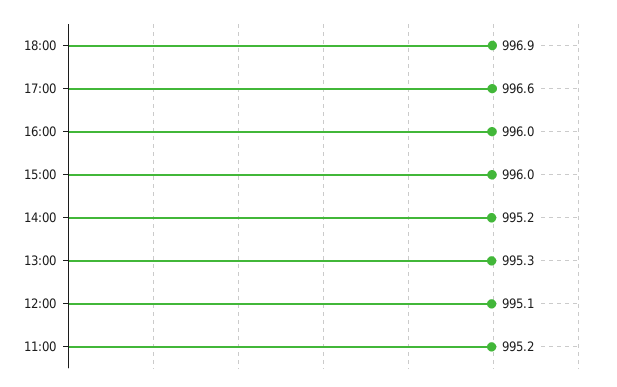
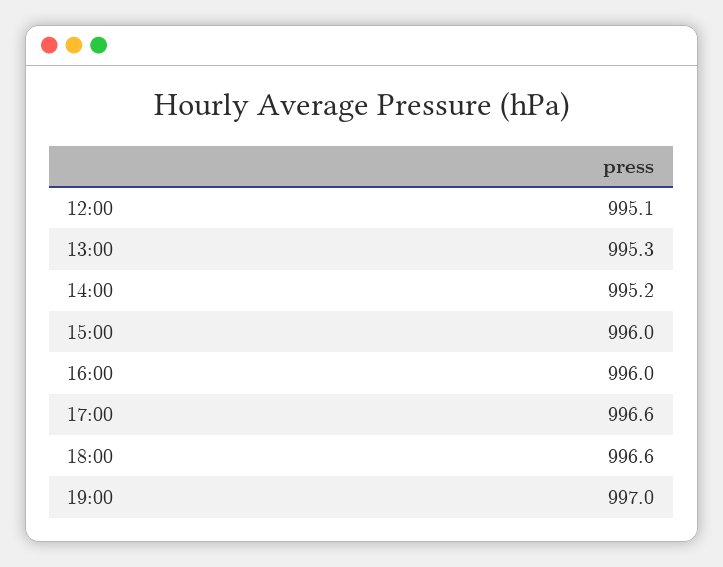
18:00: 996.9 -> 996.6
11:00: 995.2 -> none
19:00: none -> 997

